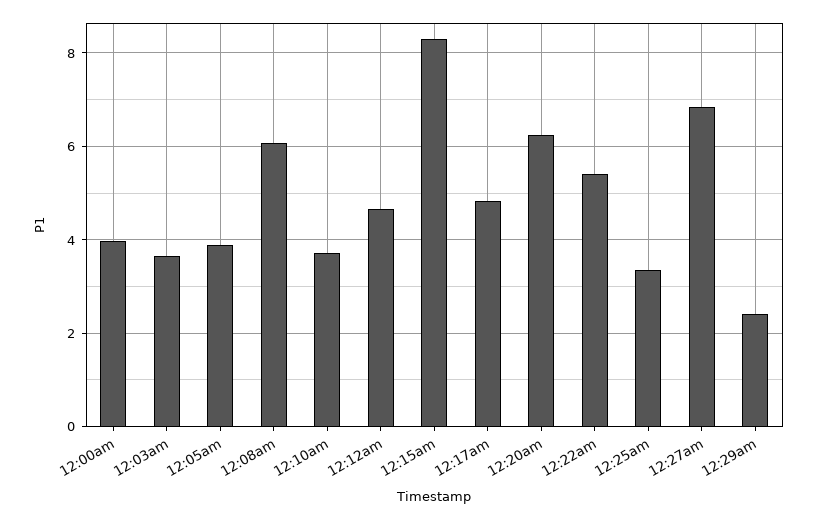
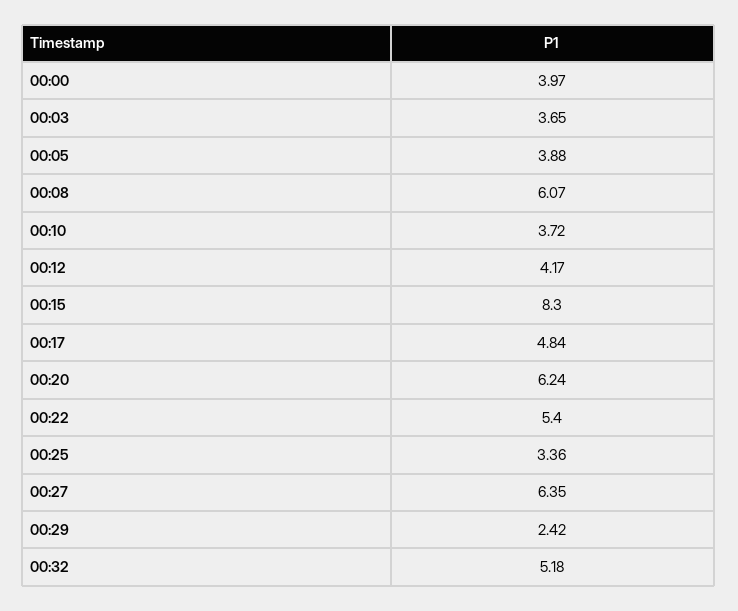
12:12am: 4.6 -> 4.17
12:27am: 6.8 -> 6.35
00:32: none -> 5.18

